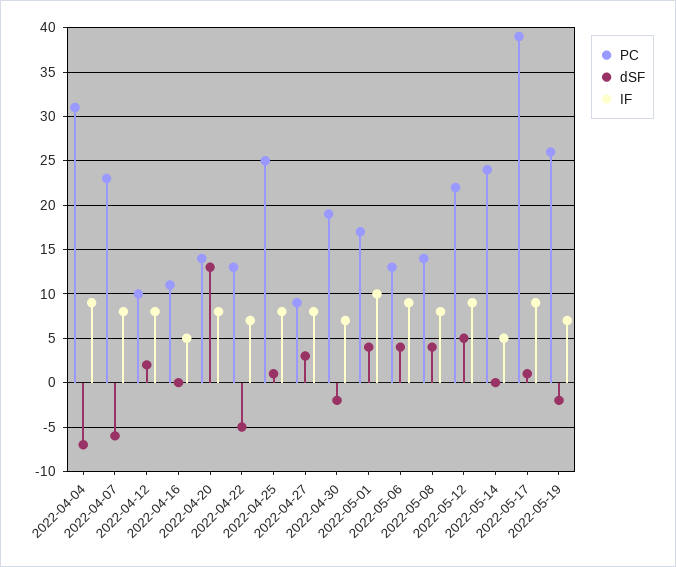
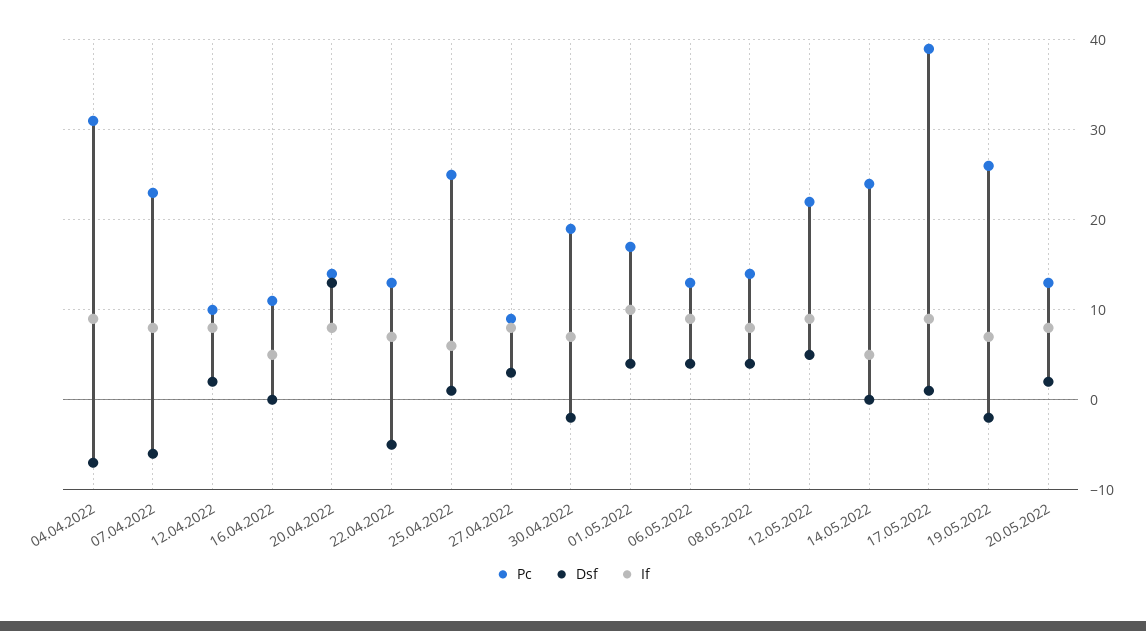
IF, 2022-04-25: 8 -> 6
PC, 20.05.2022: none -> 13
dSF, 20.05.2022: none -> 2
IF, 20.05.2022: none -> 8

